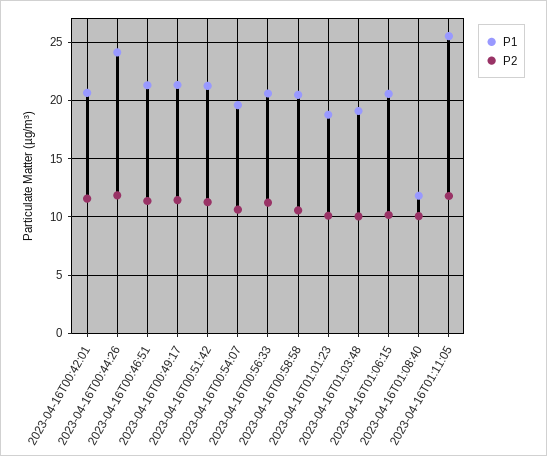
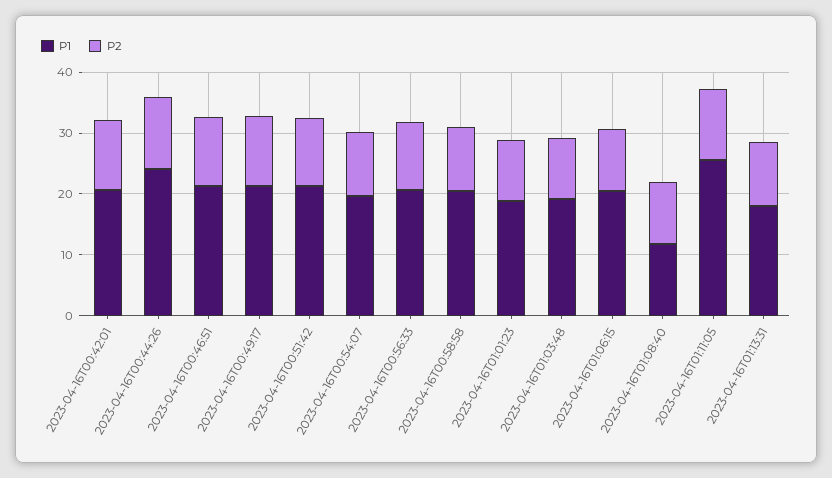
P1, 2023-04-16T01:13:31: none -> 18
P2, 2023-04-16T01:13:31: none -> 10

